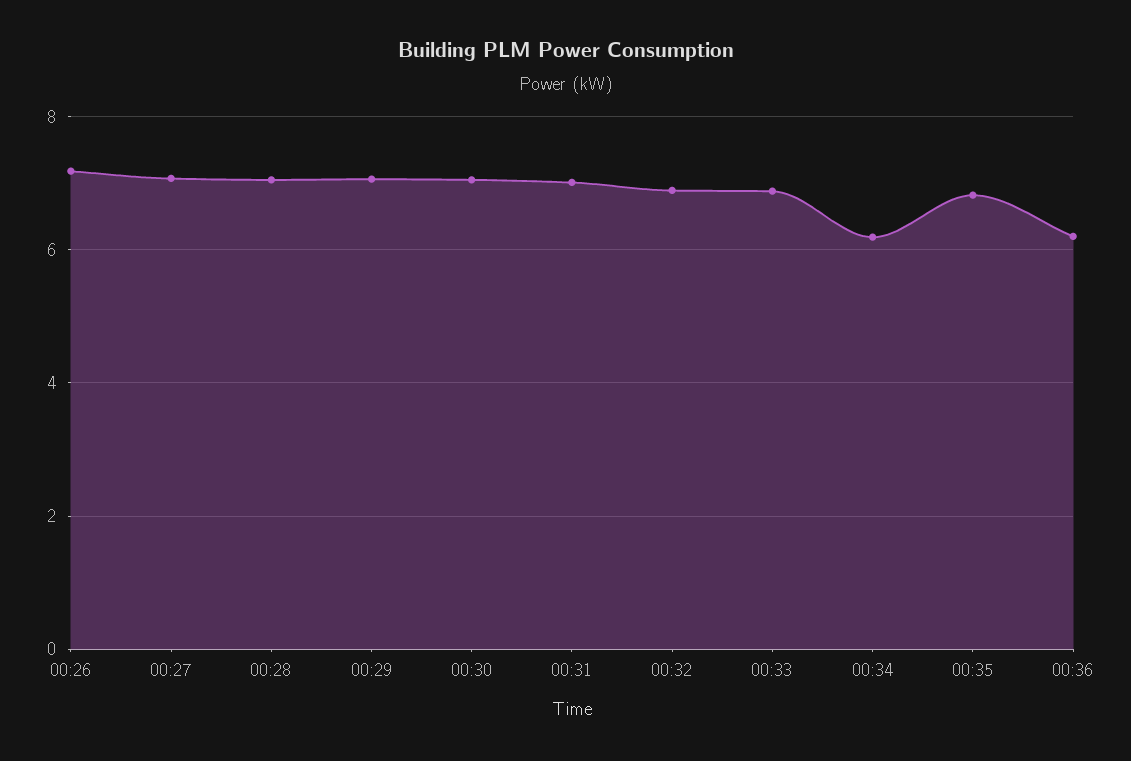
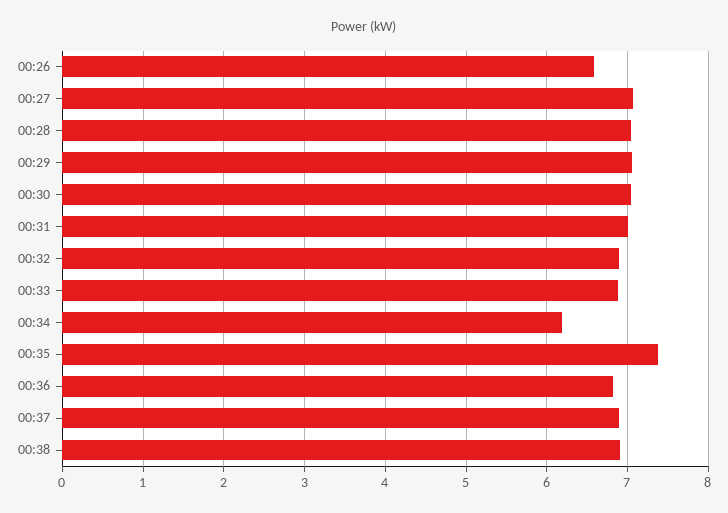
00:26: 7.2 -> 6.6
00:35: 6.8 -> 7.4
00:36: 6.2 -> 6.8
00:37: none -> 6.9
00:38: none -> 6.9

